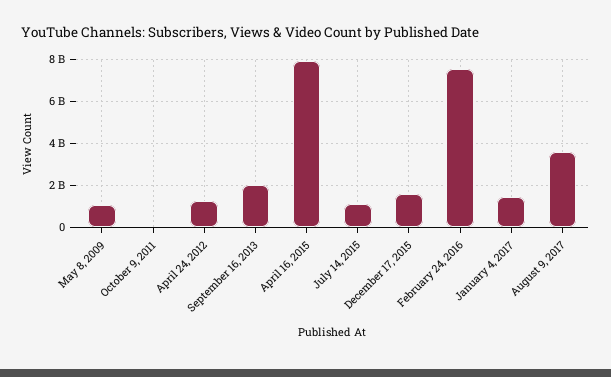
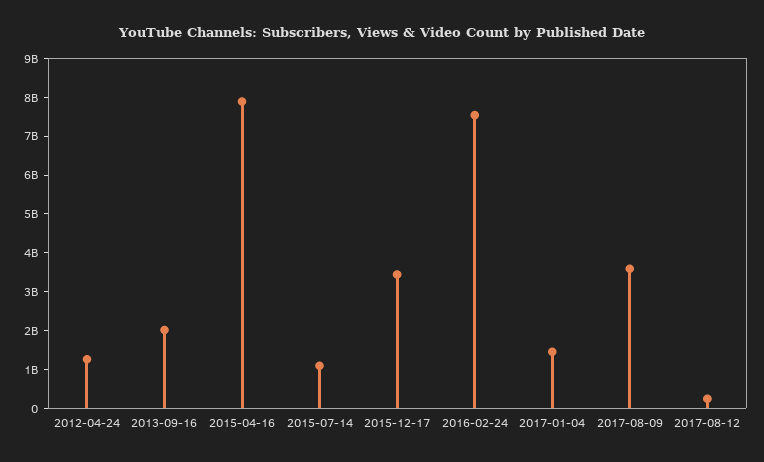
May 8, 2009: 1000000000 -> none
October 9, 2011: 0 -> none
December 17, 2015: 1500000000 -> 3500000000
2017-08-12: none -> 250000000

